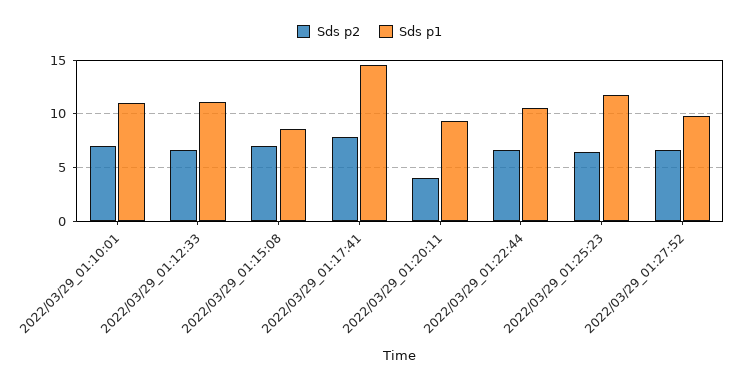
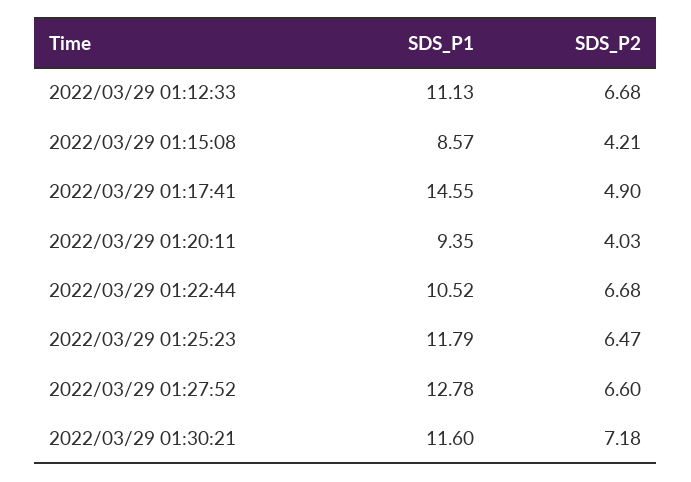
Sds p2, 2022/03/29_01:10:01: 7 -> none
Sds p1, 2022/03/29_01:10:01: 11 -> none
Sds p2, 2022/03/29_01:15:08: 7 -> 4.21
Sds p2, 2022/03/29_01:17:41: 8 -> 4.9
Sds p1, 2022/03/29_01:27:52: 10 -> 12.78
Sds p1, 2022/03/29 01:30:21: none -> 11.6
Sds p2, 2022/03/29 01:30:21: none -> 7.18

